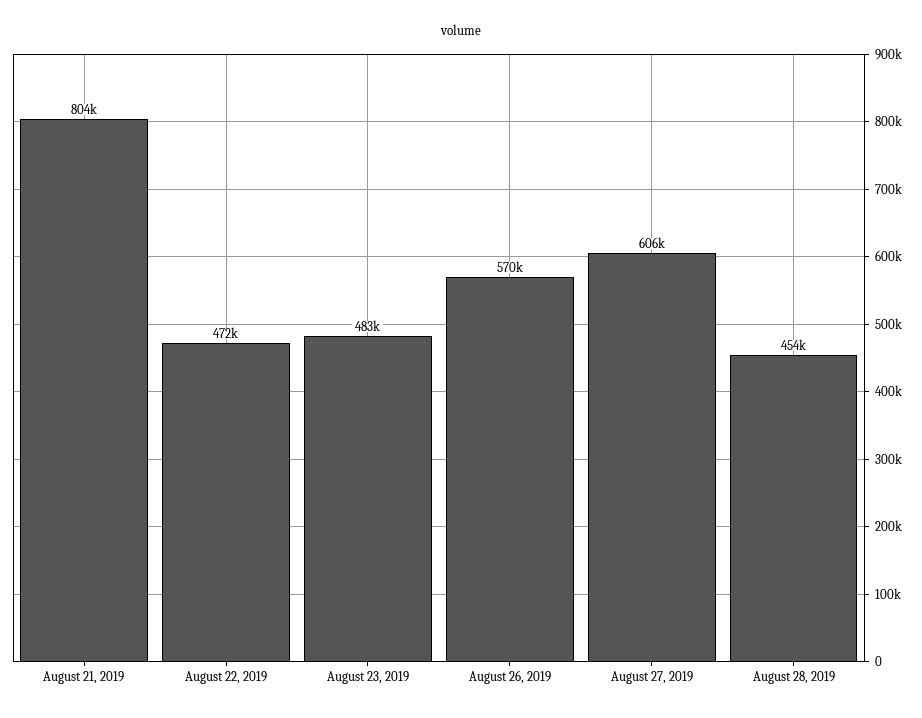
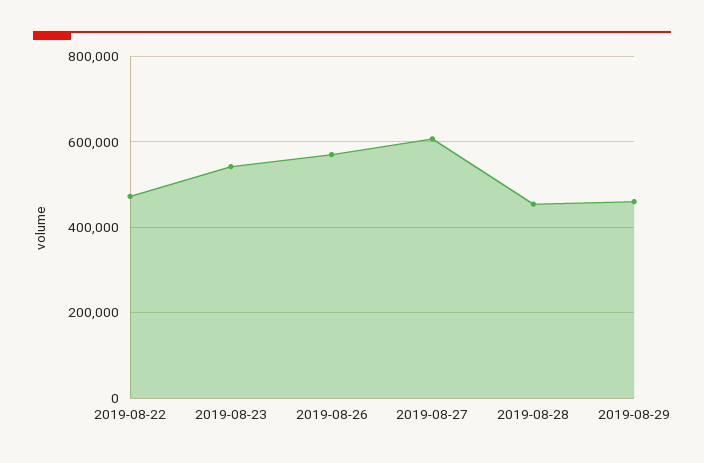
August 21, 2019: 804000 -> none
August 23, 2019: 483000 -> 540000
2019-08-29: none -> 460000

